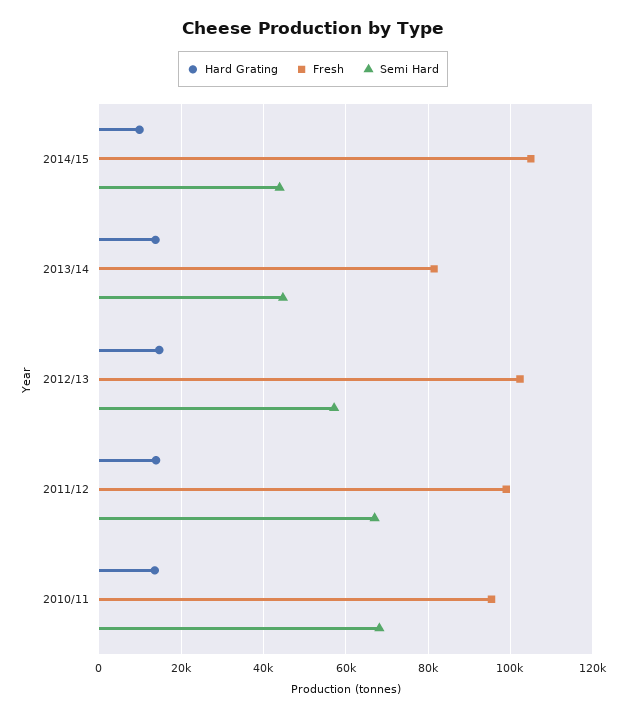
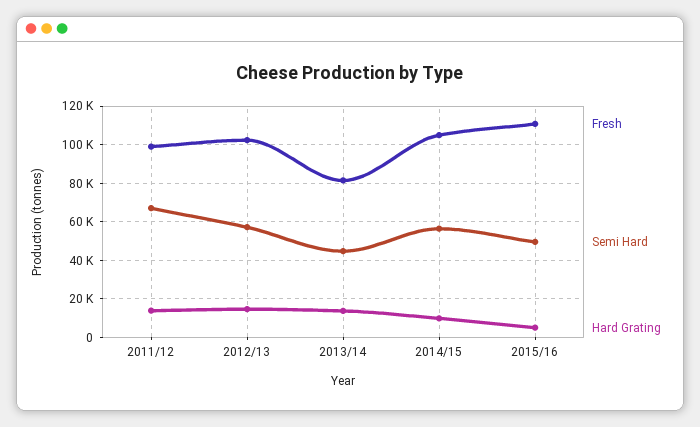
Semi Hard, 2014/15: 44000 -> 55000
Hard Grating, 2010/11: 14000 -> none
Fresh, 2010/11: 96000 -> none
Semi Hard, 2010/11: 68000 -> none
Fresh, 2015/16: none -> 110000
Semi Hard, 2015/16: none -> 50000
Hard Grating, 2015/16: none -> 5000

